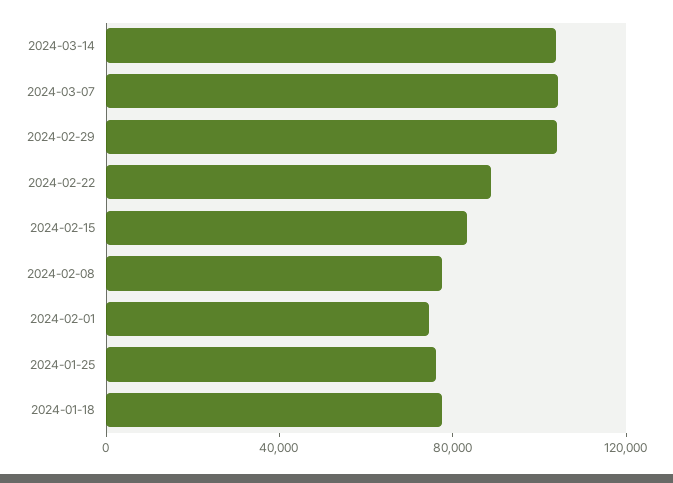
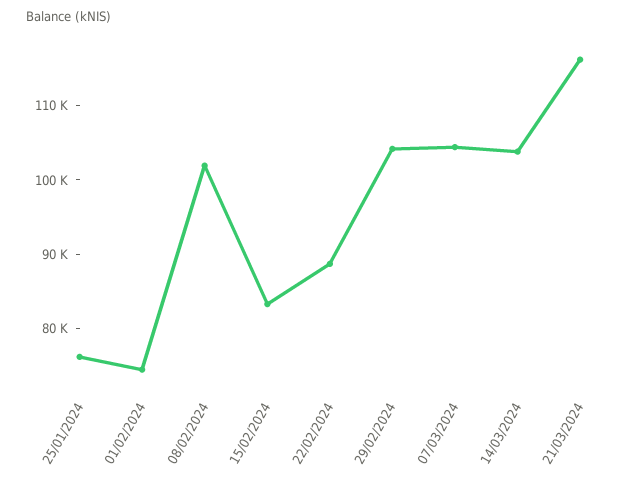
2024-02-08: 80000 -> 102000
2024-01-18: 80000 -> none
21/03/2024: none -> 116000

